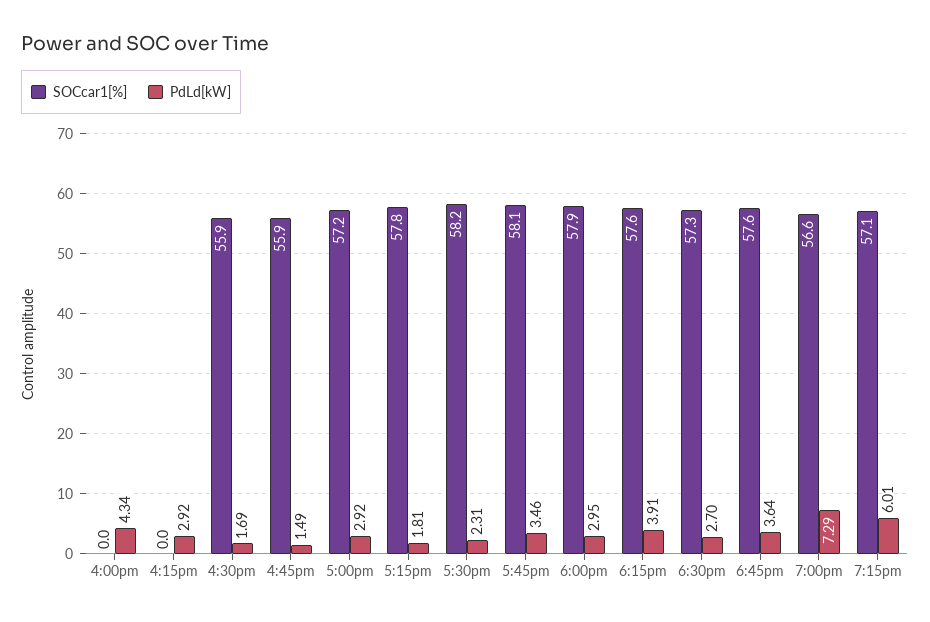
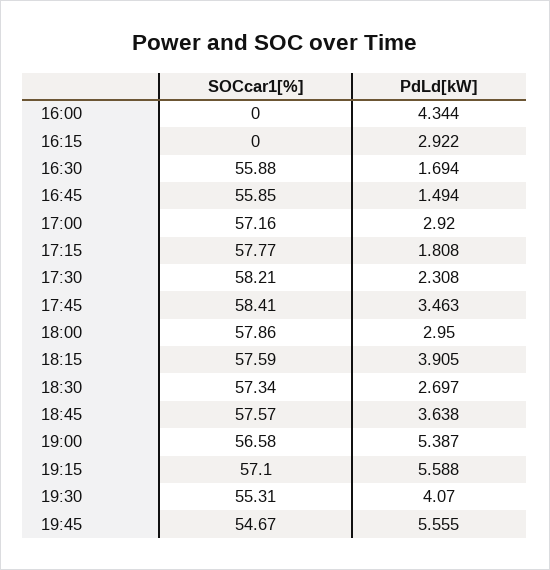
SOCcar1[%], 5:45pm: 58.1 -> 58.41
PdLd[kW], 7:00pm: 7.29 -> 5.387
PdLd[kW], 7:15pm: 6.01 -> 5.588
SOCcar1[%], 19:30: none -> 55.31
PdLd[kW], 19:30: none -> 4.07
SOCcar1[%], 19:45: none -> 54.67
PdLd[kW], 19:45: none -> 5.555

